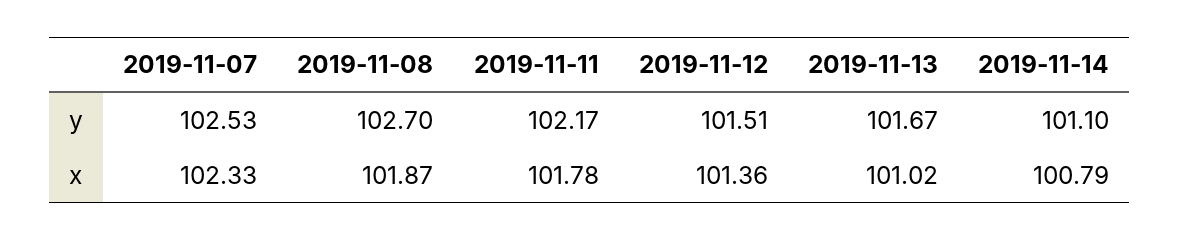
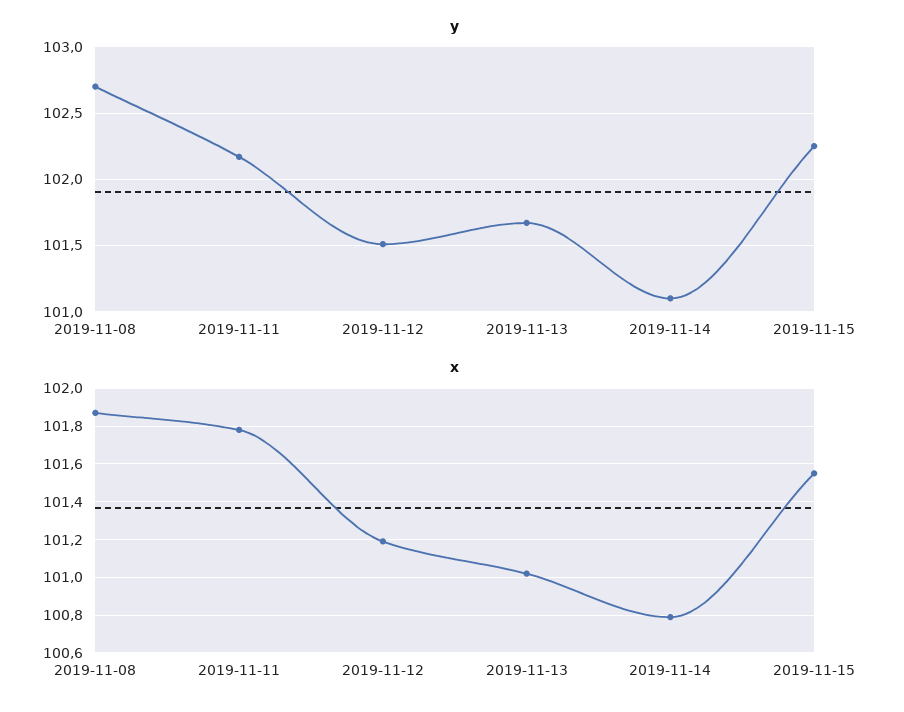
y, 2019-11-07: 102.53 -> none
x, 2019-11-07: 102.33 -> none
x, 2019-11-12: 101.36 -> 101.2
y, 2019-11-15: none -> 102.25
x, 2019-11-15: none -> 101.55

